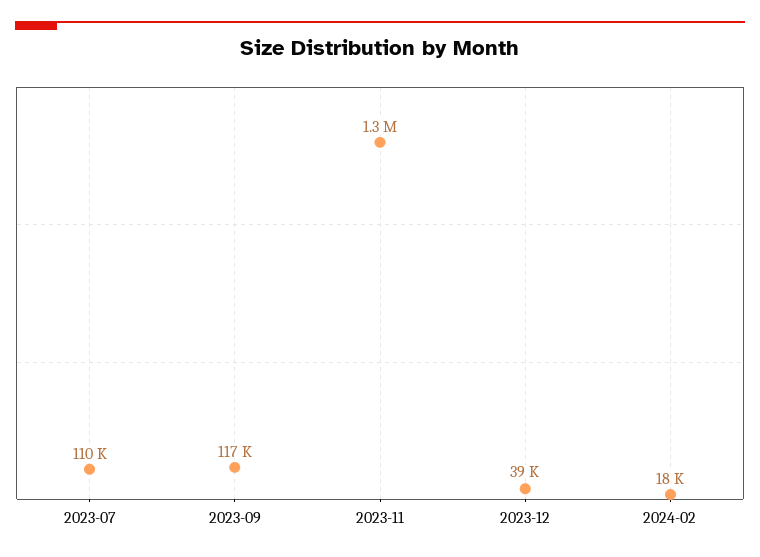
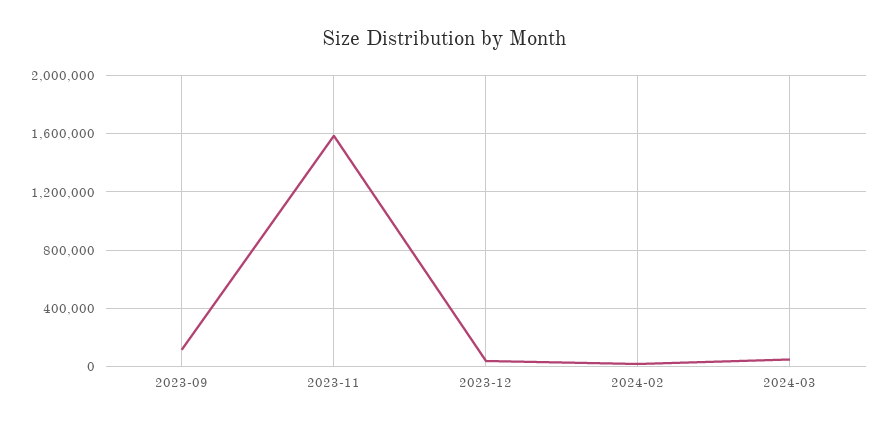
2023-07: 110000 -> none
2023-11: 1300000 -> 1600000
2024-03: none -> 50000

